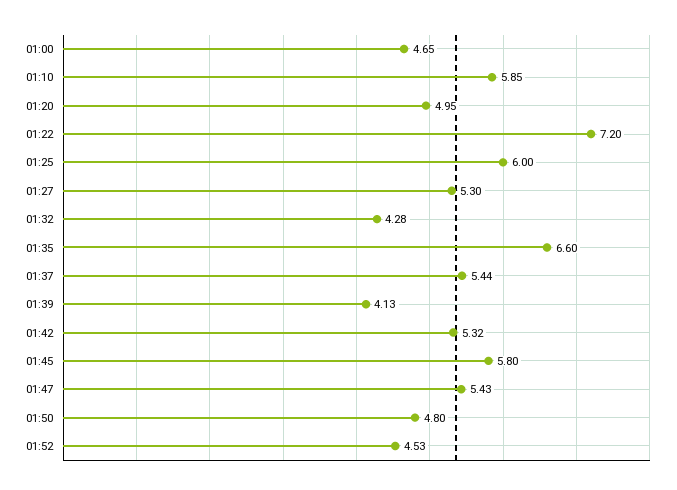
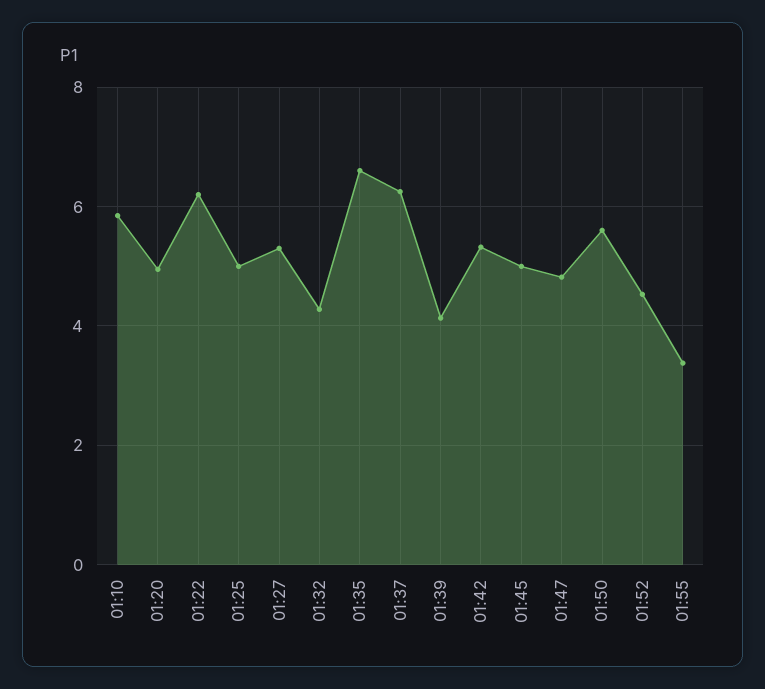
01:00: 4.65 -> none
01:22: 7.2 -> 6.2
01:25: 6 -> 5
01:37: 5.44 -> 6.2
01:45: 5.8 -> 5
01:47: 5.43 -> 4.8
01:50: 4.8 -> 5.6
01:55: none -> 3.4

